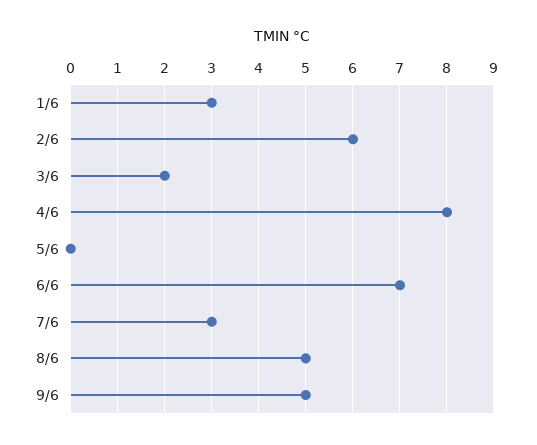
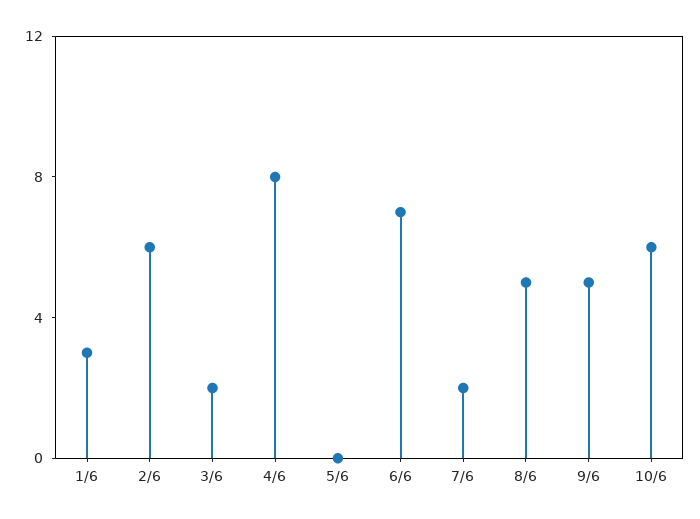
7/6: 3 -> 2
10/6: none -> 6

